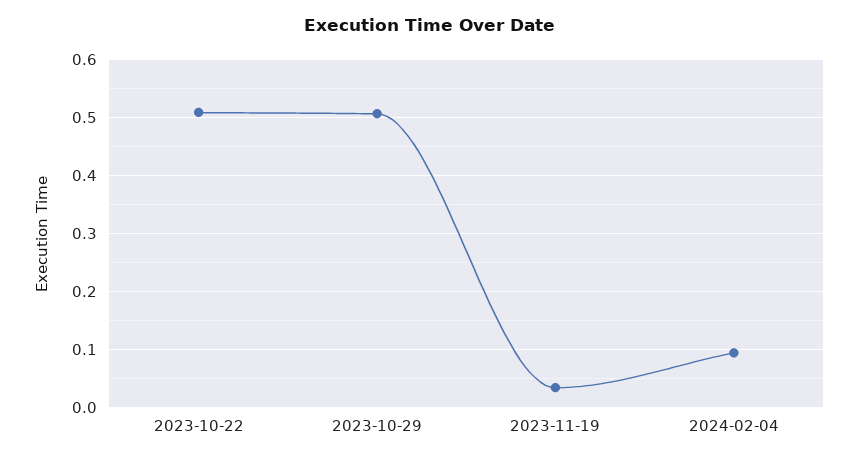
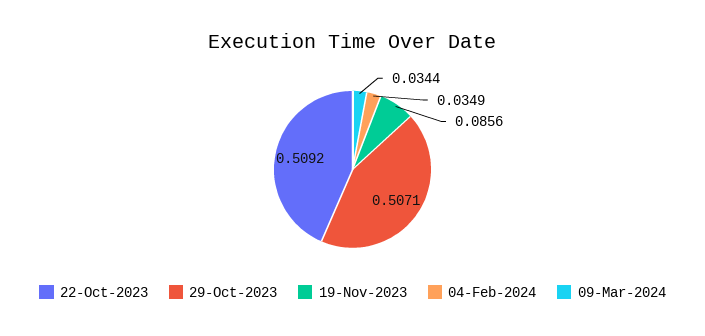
2023-11-19: 0.04 -> 0.0856
2024-02-04: 0.1 -> 0.0349
09-Mar-2024: none -> 0.0344

